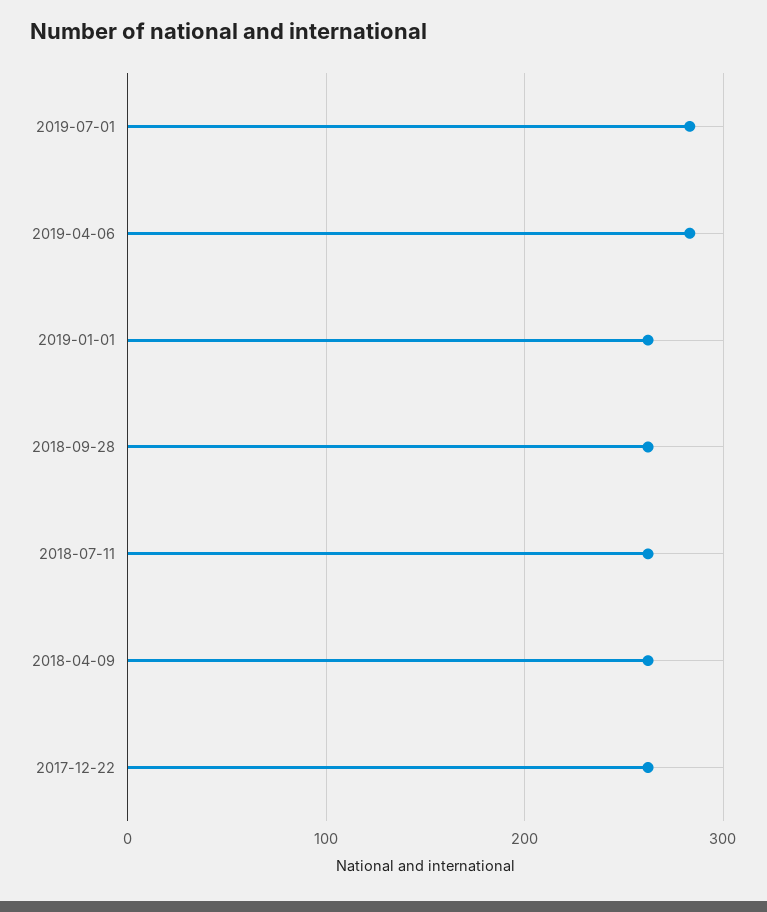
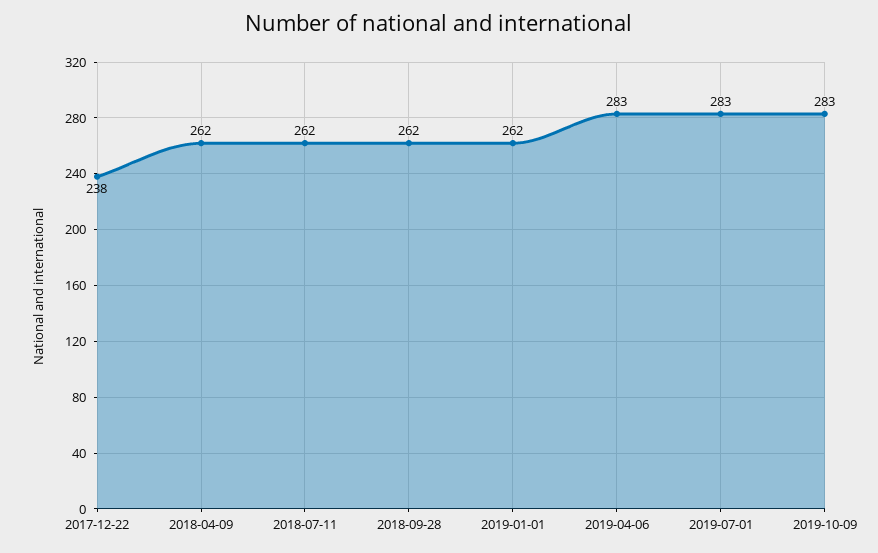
2017-12-22: 260 -> 238
2019-10-09: none -> 283

